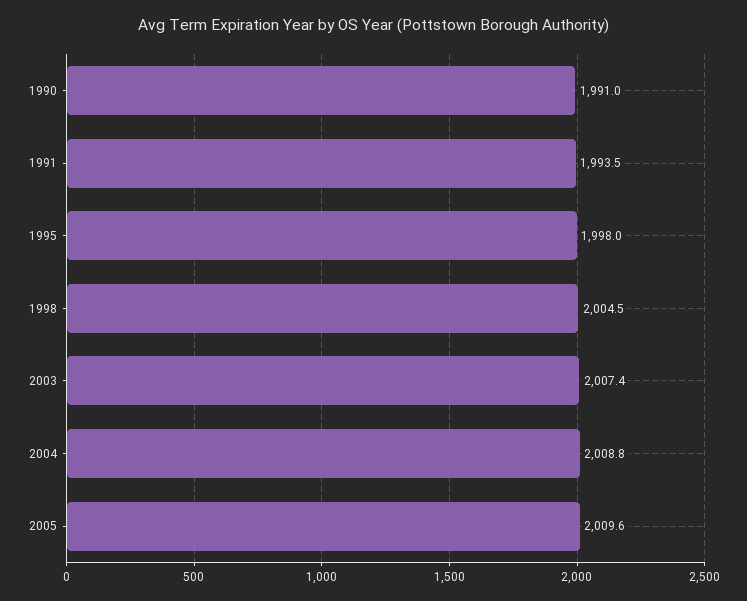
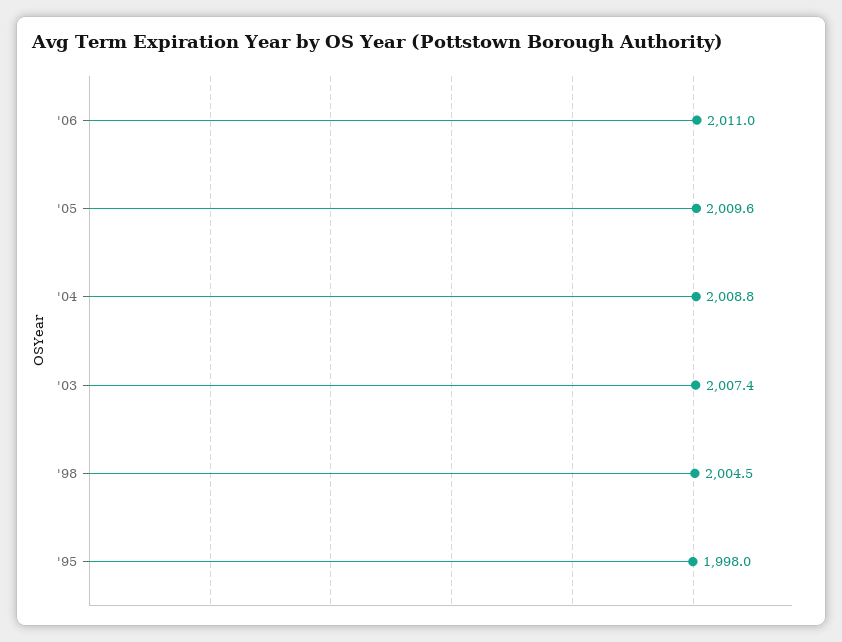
1990: 1991 -> none
1991: 1993.5 -> none
'06: none -> 2011

